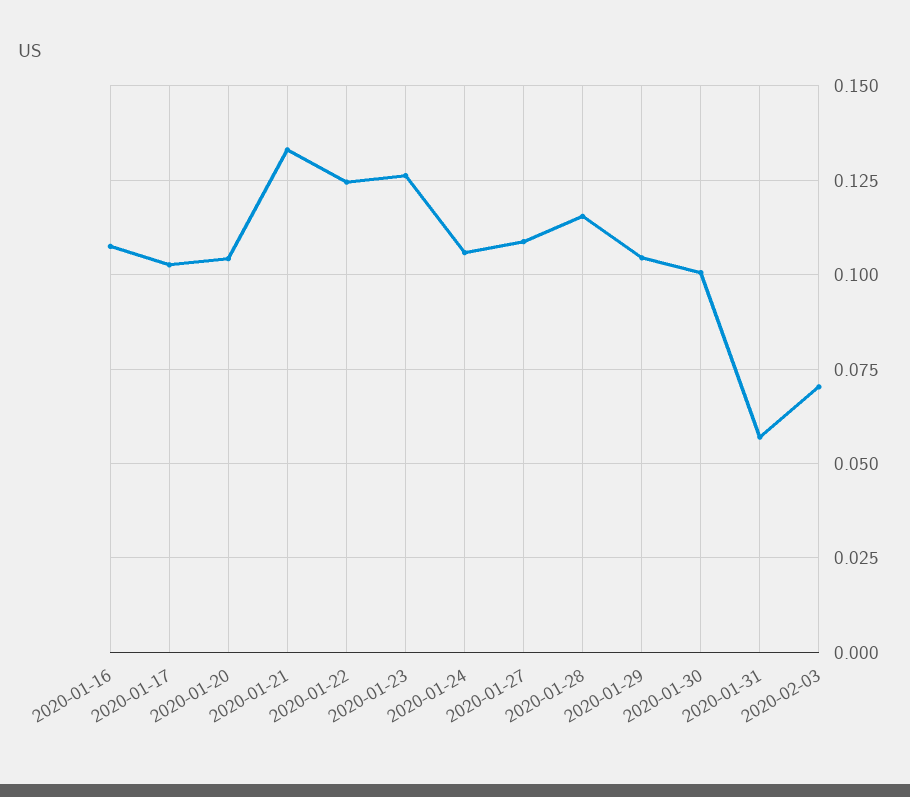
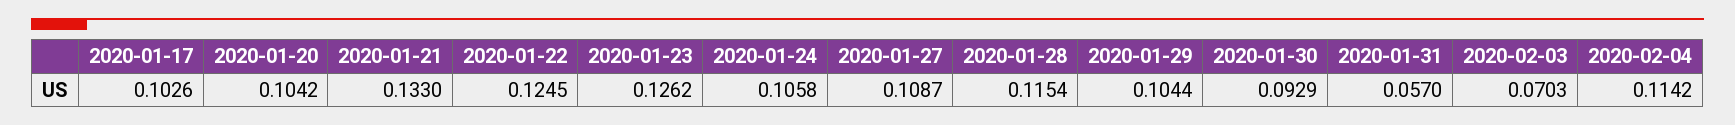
2020-01-16: 0.1075 -> none
2020-01-30: 0.1 -> 0.0929
2020-02-04: none -> 0.1142

